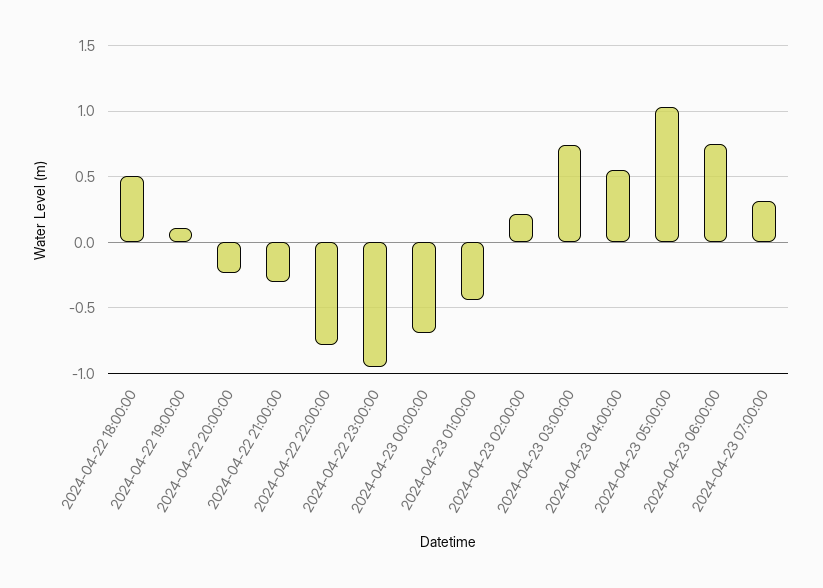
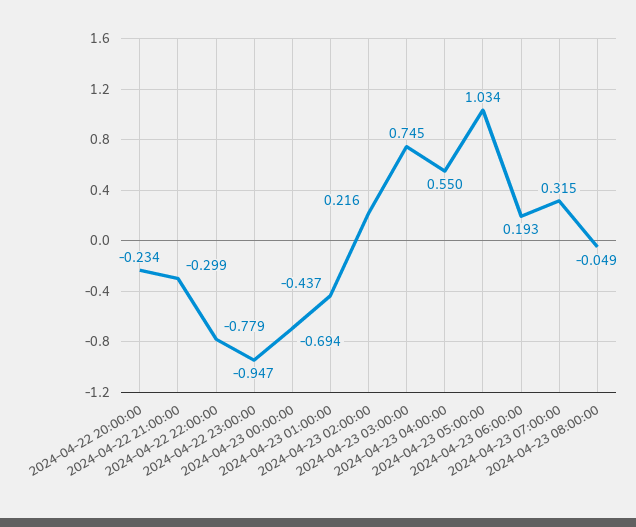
2024-04-22 18:00:00: 0.5 -> none
2024-04-22 19:00:00: 0.1 -> none
2024-04-23 06:00:00: 0.75 -> 0.193
2024-04-23 08:00:00: none -> -0.049

